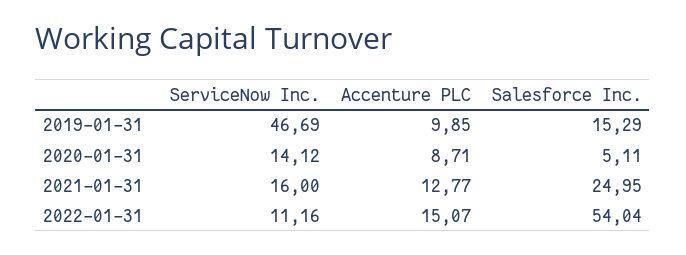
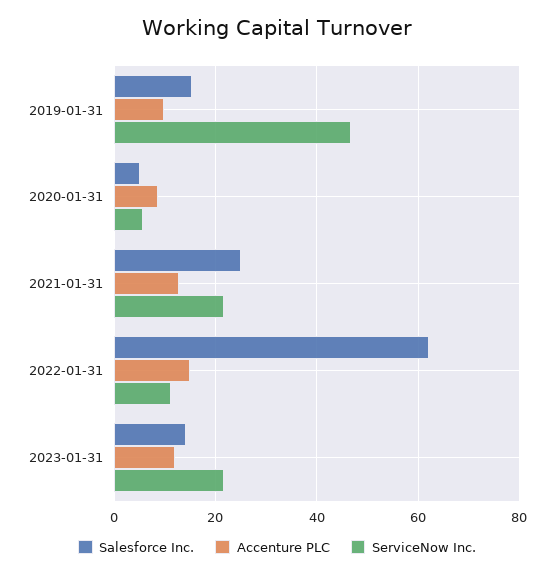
ServiceNow Inc., 2020-01-31: 14.12 -> 6
ServiceNow Inc., 2021-01-31: 16 -> 22
Salesforce Inc., 2022-01-31: 54.04 -> 62
Salesforce Inc., 2023-01-31: none -> 14
Accenture PLC, 2023-01-31: none -> 12
ServiceNow Inc., 2023-01-31: none -> 22

